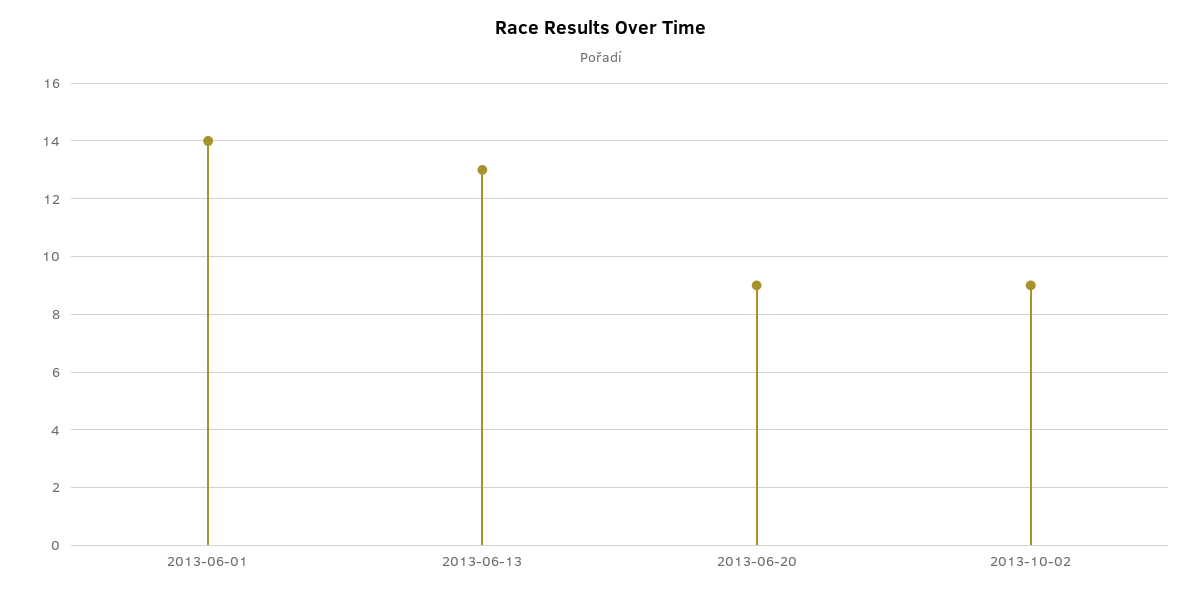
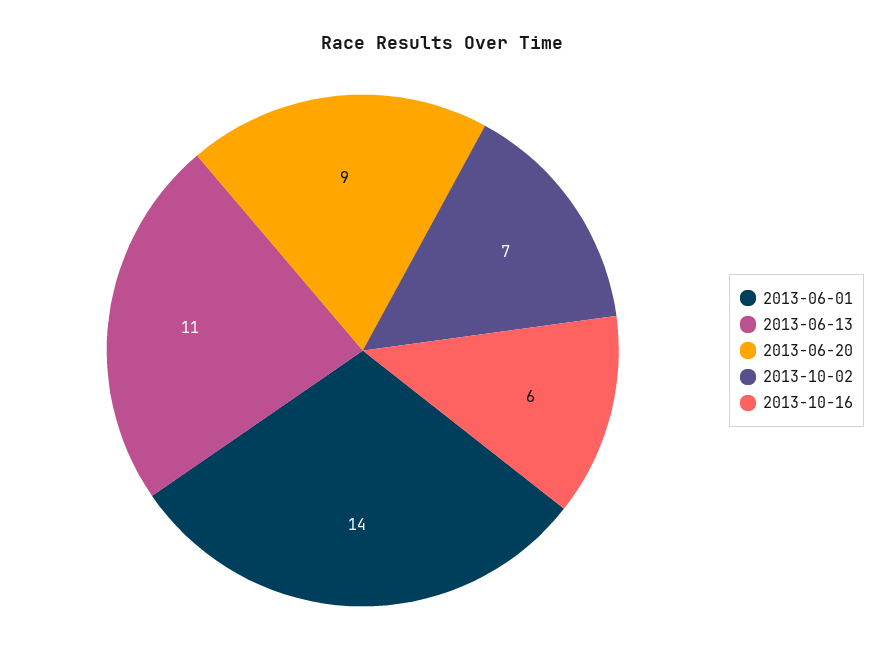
2013-06-13: 13 -> 11
2013-10-02: 9 -> 7
2013-10-16: none -> 6

